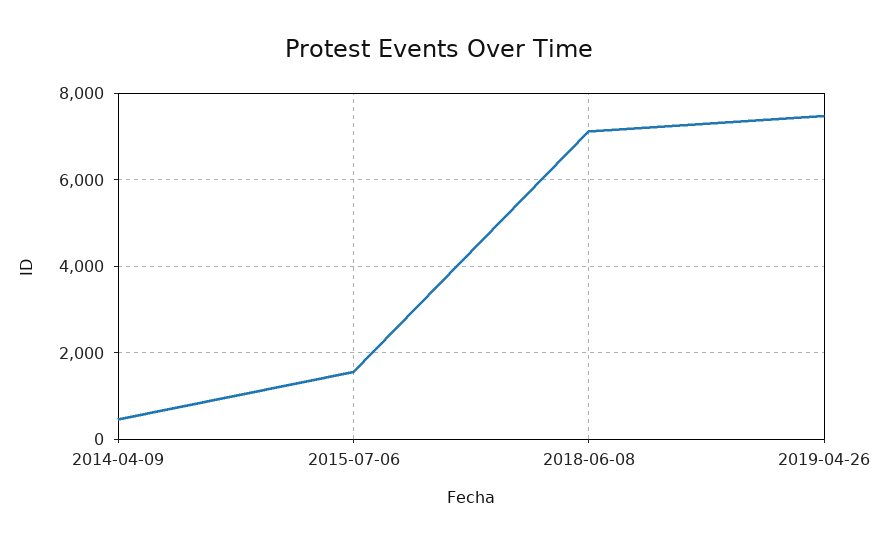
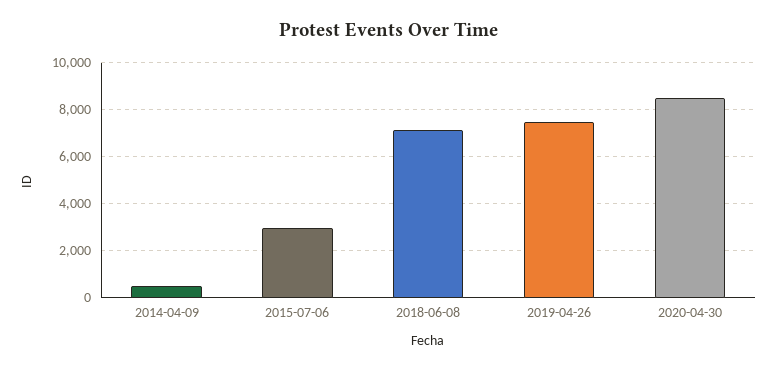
2015-07-06: 1600 -> 3000
2020-04-30: none -> 8500

